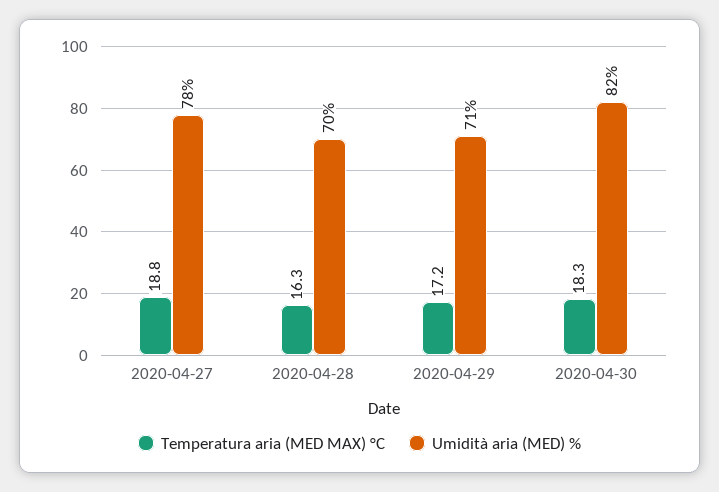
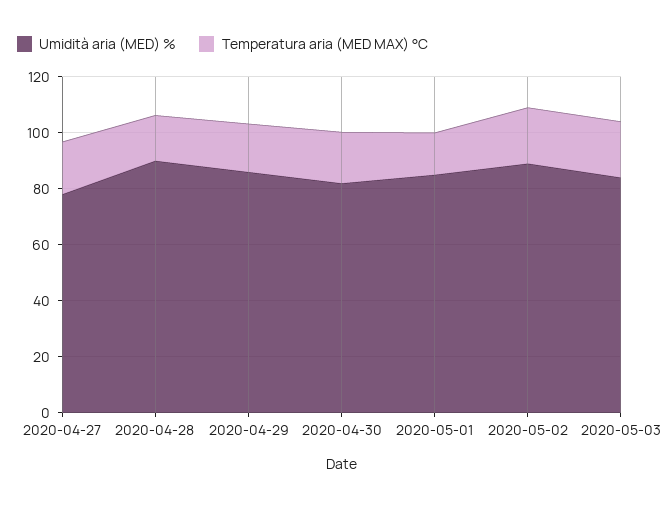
Umidità aria (MED) %, 2020-04-28: 70 -> 90
Umidità aria (MED) %, 2020-04-29: 71 -> 85
Umidità aria (MED) %, 2020-05-01: none -> 85
Temperatura aria (MED MAX) °C, 2020-05-01: none -> 15
Umidità aria (MED) %, 2020-05-02: none -> 90
Temperatura aria (MED MAX) °C, 2020-05-02: none -> 20
Umidità aria (MED) %, 2020-05-03: none -> 85
Temperatura aria (MED MAX) °C, 2020-05-03: none -> 20

